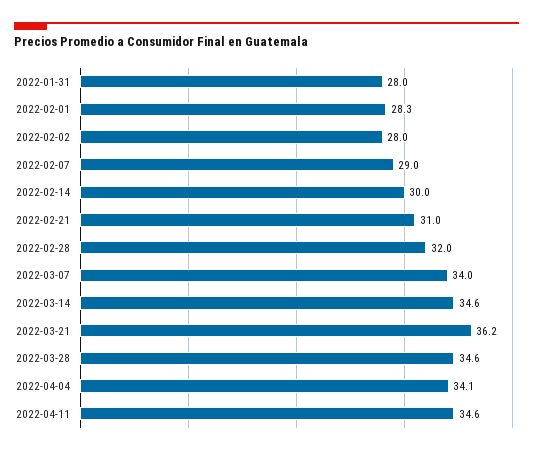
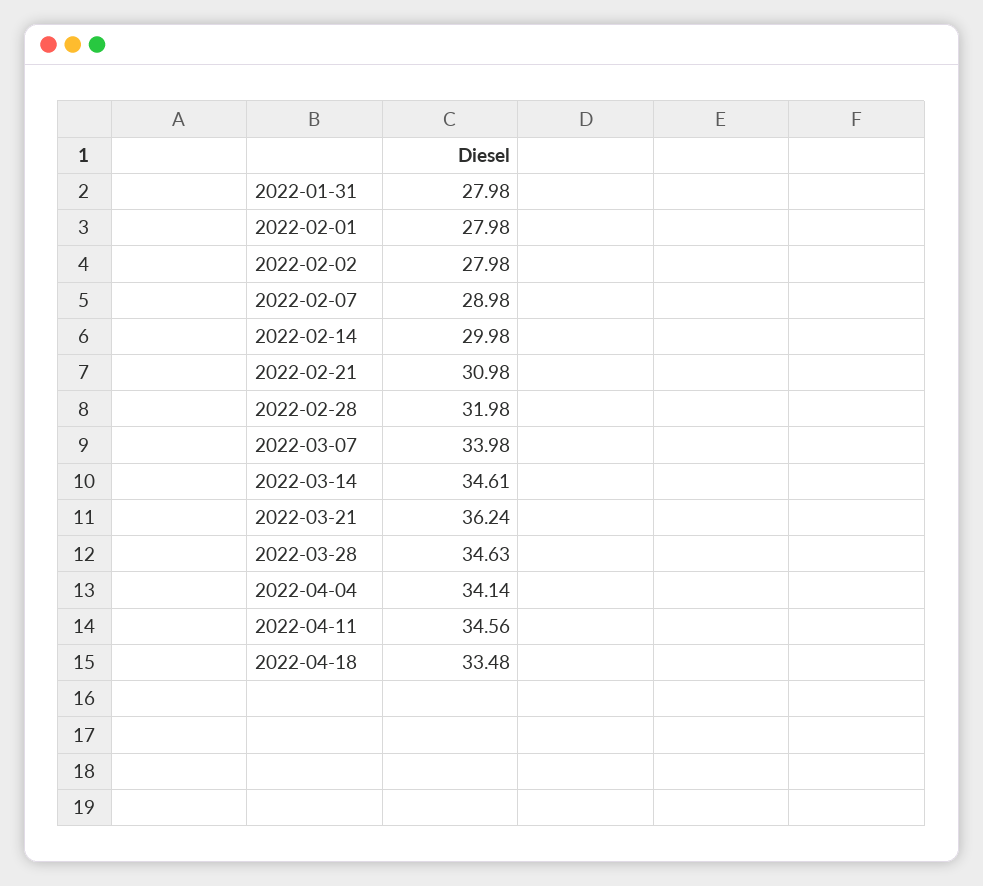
2022-02-01: 28.3 -> 27.98
2022-04-18: none -> 33.48

